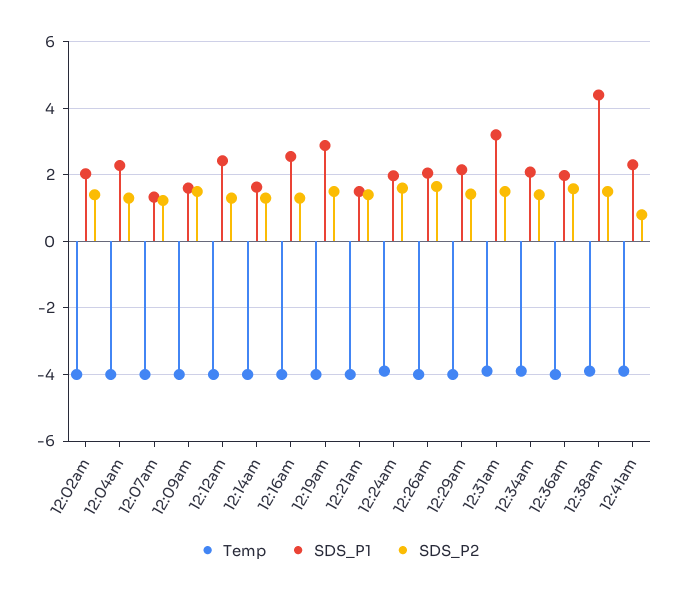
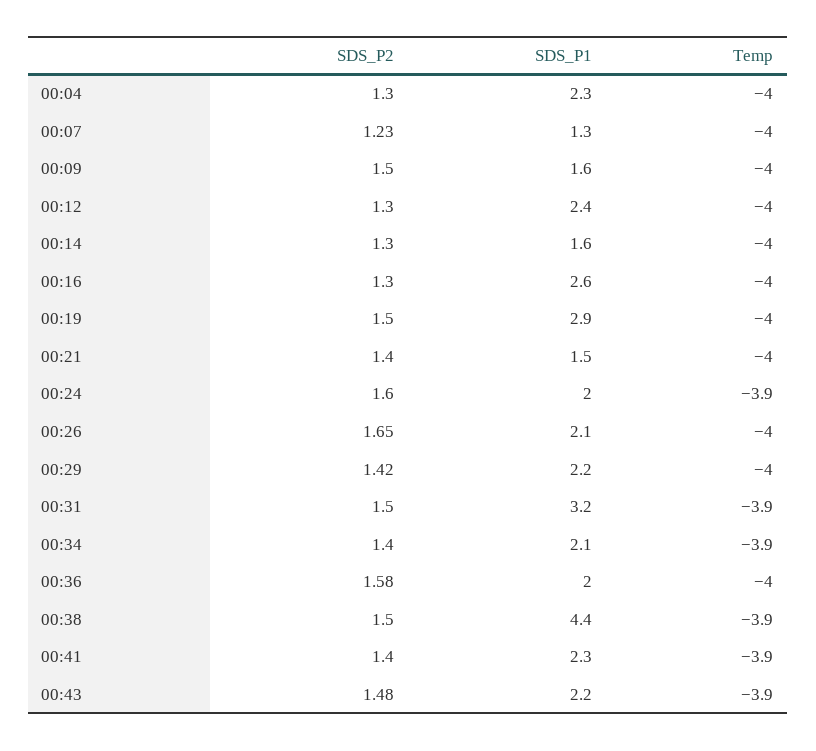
Temp, 12:02am: -4 -> none
SDS_P1, 12:02am: 2 -> none
SDS_P2, 12:02am: 1.4 -> none
SDS_P2, 12:41am: 0.8 -> 1.4
SDS_P2, 00:43: none -> 1.48
SDS_P1, 00:43: none -> 2.2
Temp, 00:43: none -> -3.9

